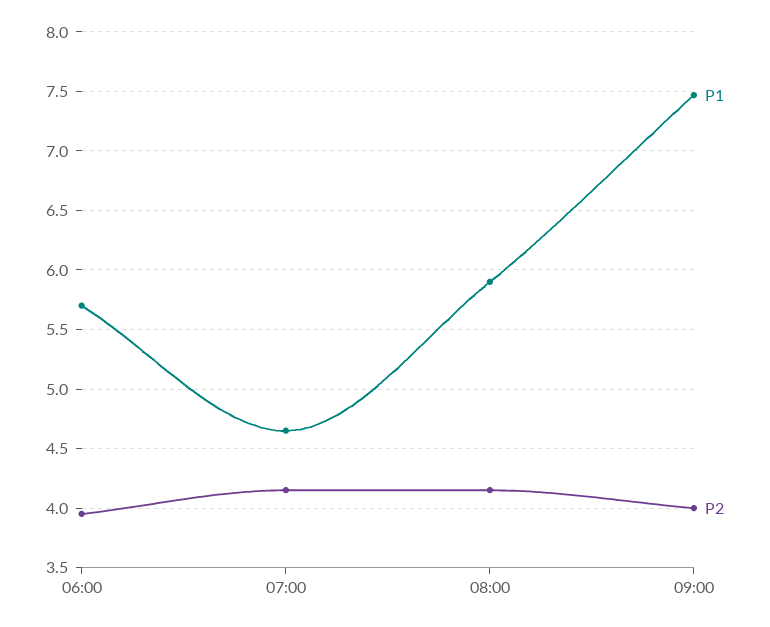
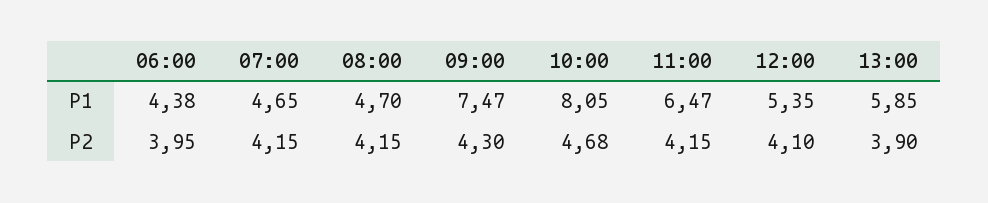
P1, 06:00: 5.7 -> 4.38
P1, 08:00: 5.9 -> 4.7
P2, 09:00: 4 -> 4.3
P1, 10:00: none -> 8.05
P1, 11:00: none -> 6.47
P1, 12:00: none -> 5.35
P1, 13:00: none -> 5.85
P2, 10:00: none -> 4.68
P2, 11:00: none -> 4.15
P2, 12:00: none -> 4.1
P2, 13:00: none -> 3.9

